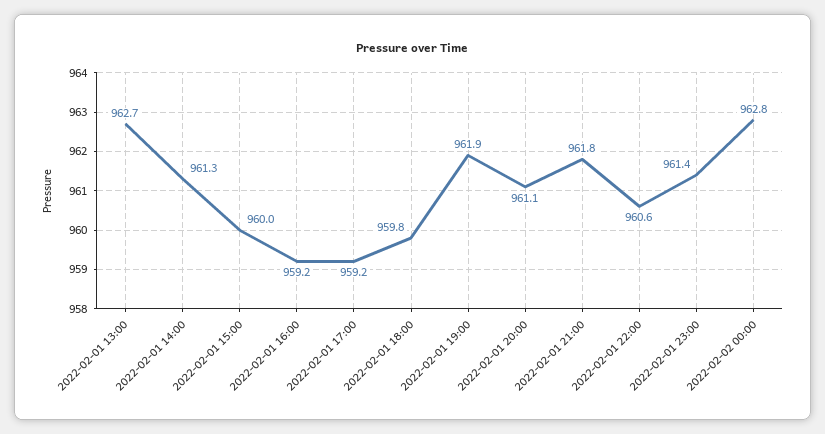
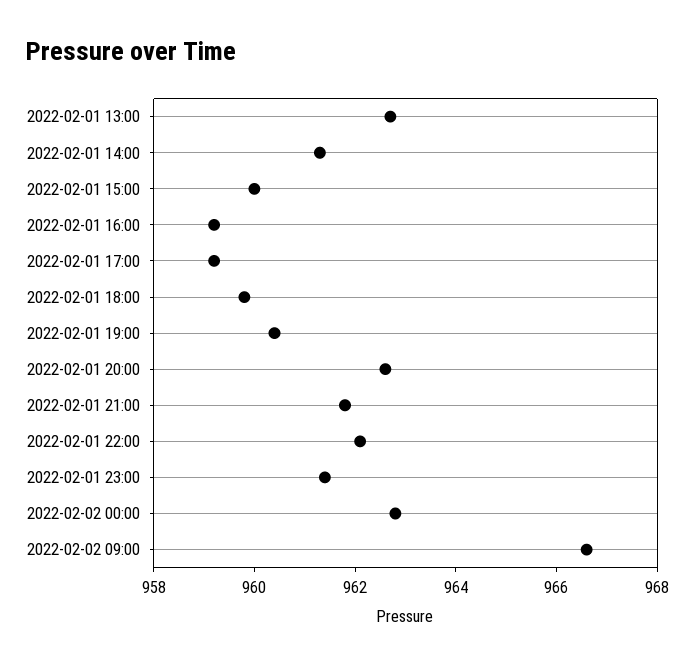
2022-02-01 19:00: 961.9 -> 960.5
2022-02-01 20:00: 961.1 -> 962.5
2022-02-01 22:00: 960.6 -> 962
2022-02-02 09:00: none -> 966.5

